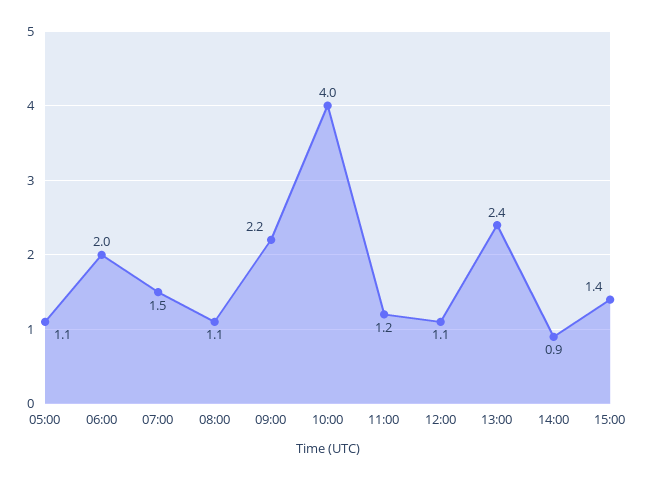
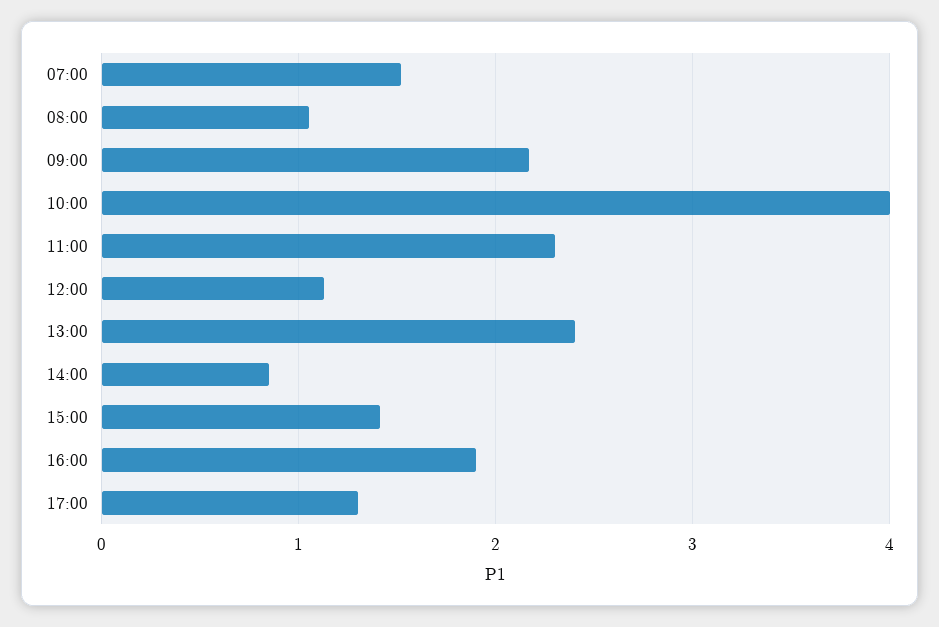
05:00: 1.1 -> none
06:00: 2 -> none
11:00: 1.2 -> 2.3
16:00: none -> 1.9
17:00: none -> 1.3

